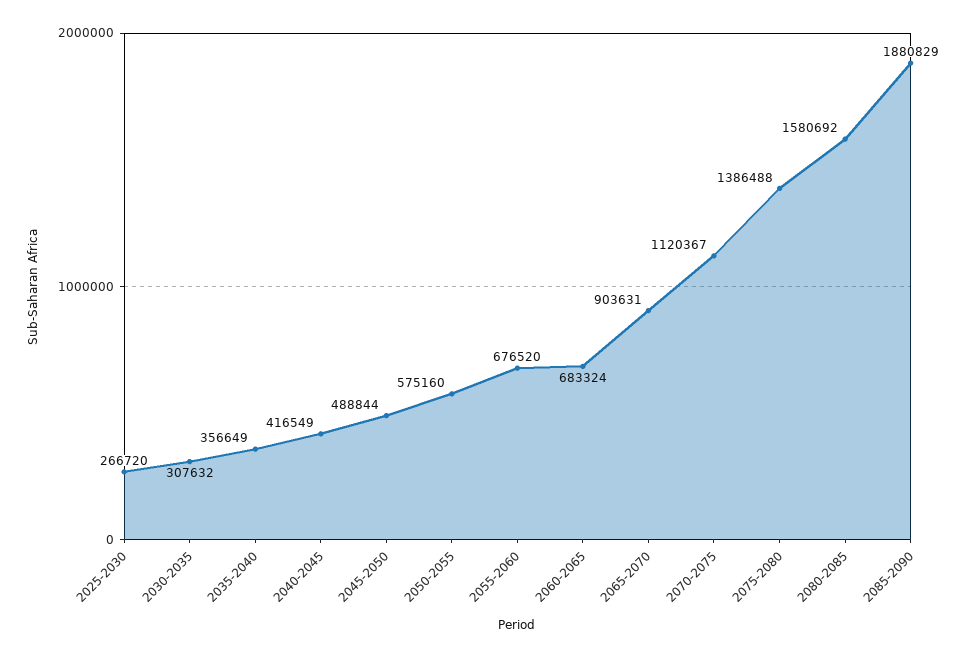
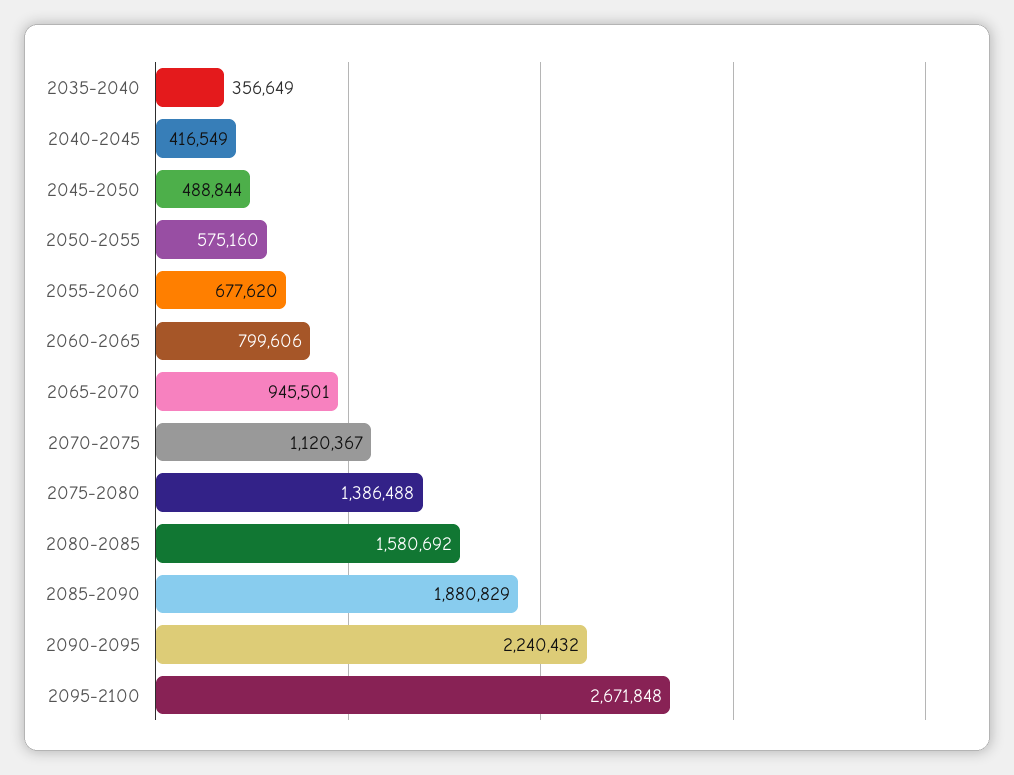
2025-2030: 266720 -> none
2030-2035: 307632 -> none
2055-2060: 676520 -> 677620
2060-2065: 683324 -> 799606
2065-2070: 903631 -> 945501
2090-2095: none -> 2240432
2095-2100: none -> 2671848

